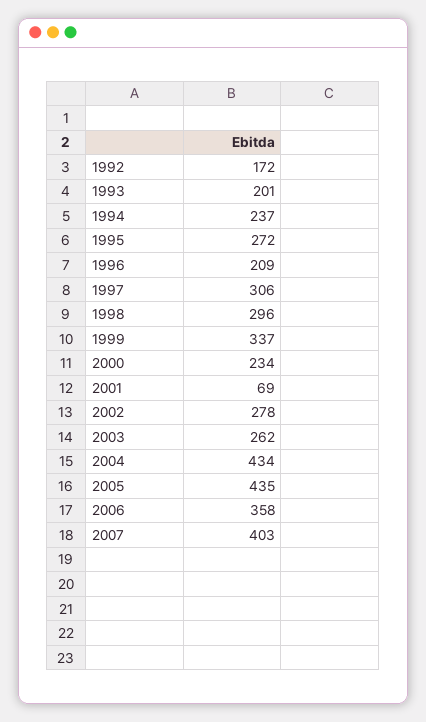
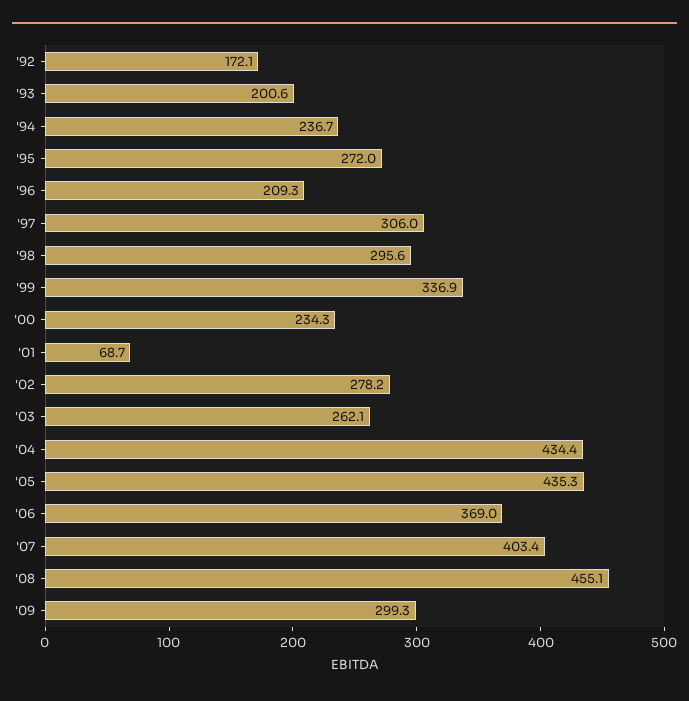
2006: 358 -> 369
'08: none -> 455.1
'09: none -> 299.3

